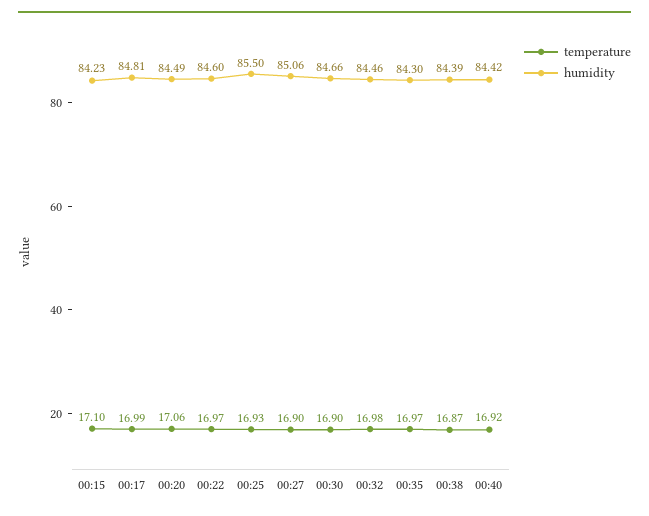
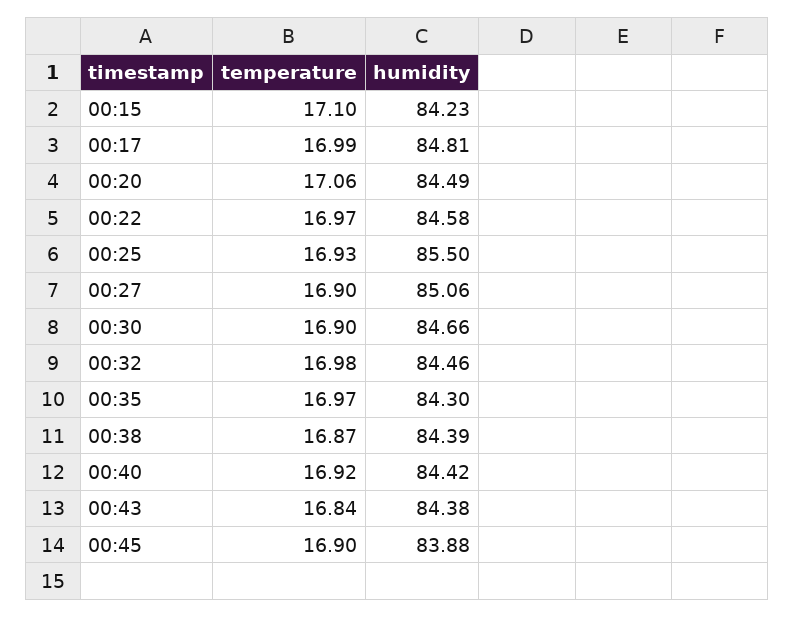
humidity, 00:22: 84.6 -> 84.58
temperature, 00:43: none -> 16.84
humidity, 00:43: none -> 84.38
temperature, 00:45: none -> 16.9
humidity, 00:45: none -> 83.88

